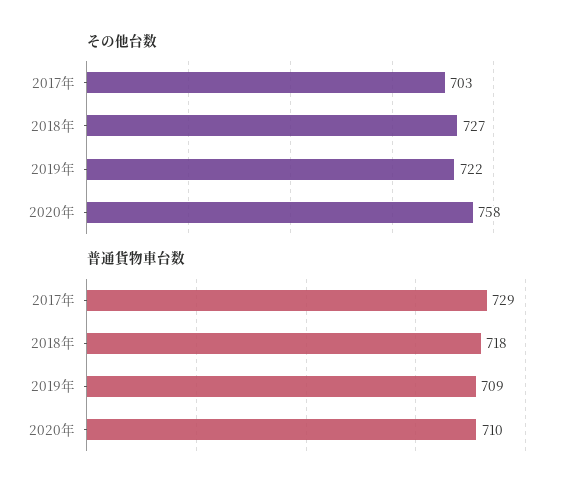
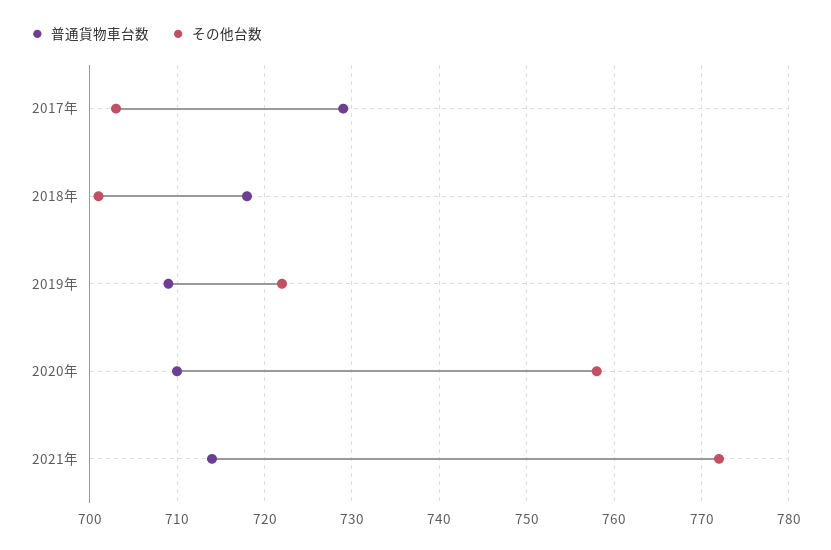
その他台数, 2018年: 727 -> 701
普通貨物車台数, 2021年: none -> 714
その他台数, 2021年: none -> 772

